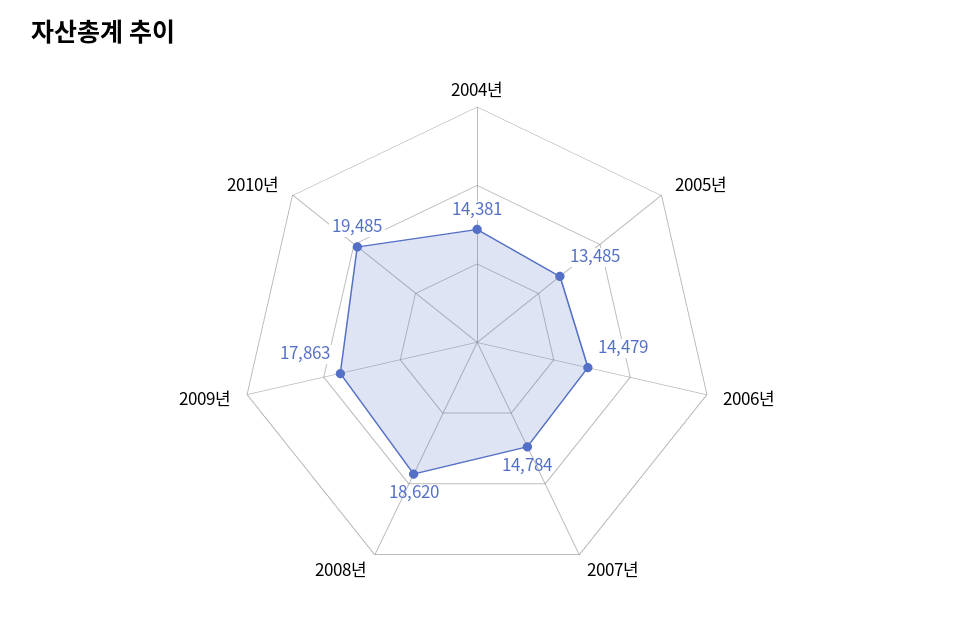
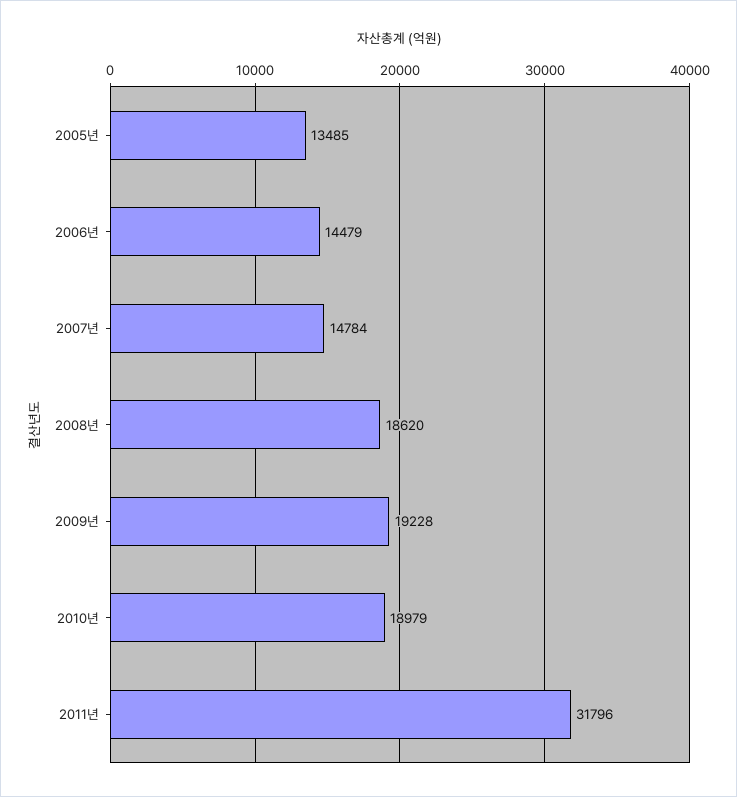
2004년: 14381 -> none
2009년: 17863 -> 19228
2010년: 19485 -> 18979
2011년: none -> 31796

